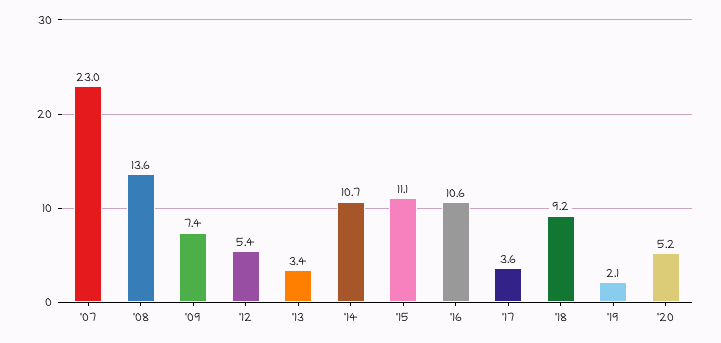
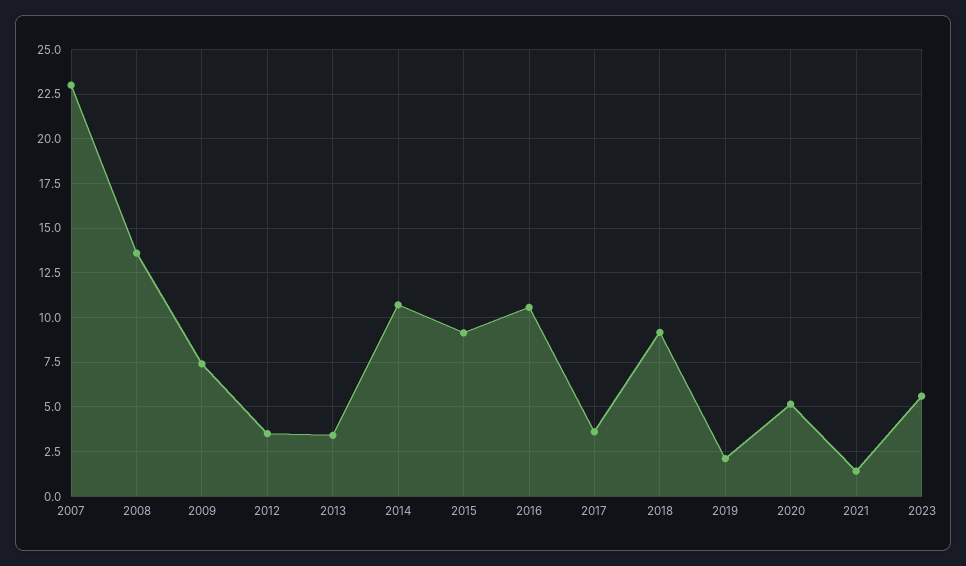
'12: 5.4 -> 3.5
'15: 11.1 -> 9
2021: none -> 1.5
2023: none -> 5.5

